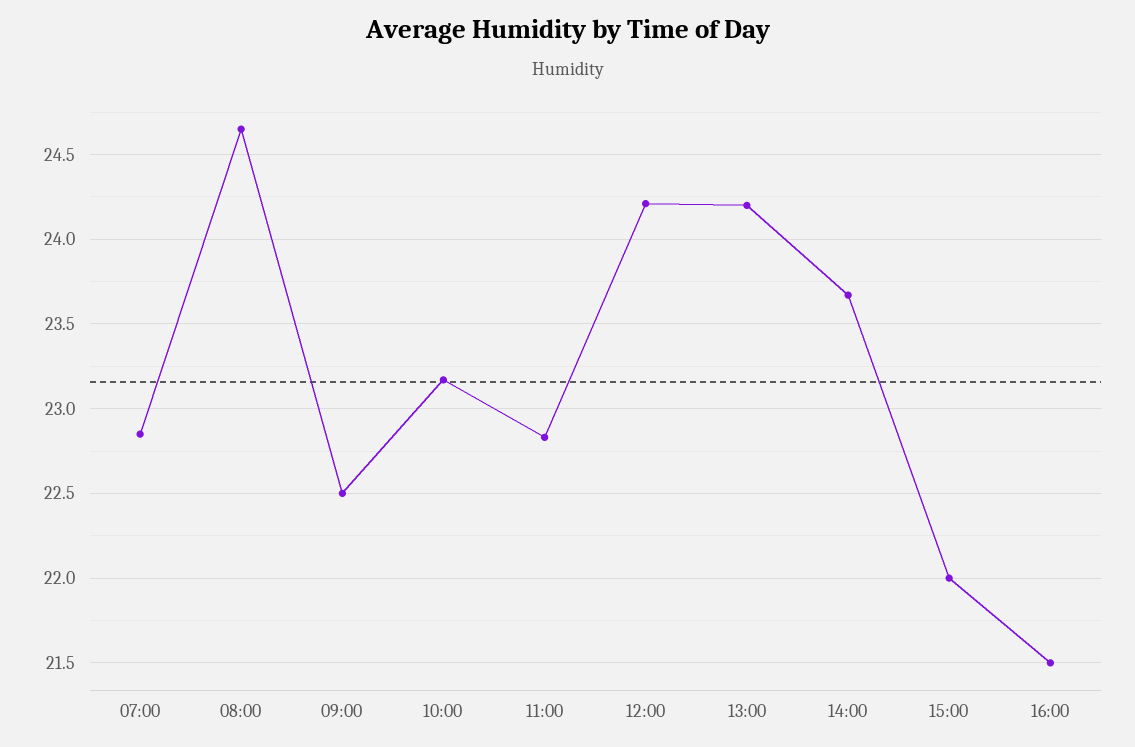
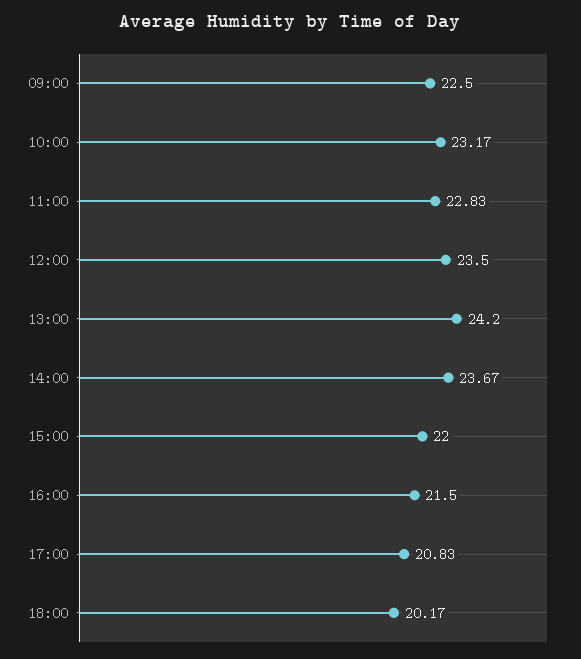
07:00: 22.85 -> none
08:00: 24.65 -> none
12:00: 24.2 -> 23.5
17:00: none -> 20.83
18:00: none -> 20.17

